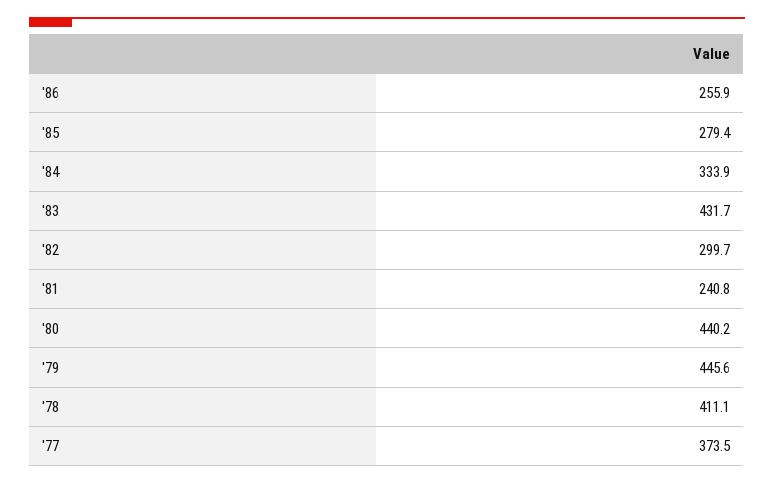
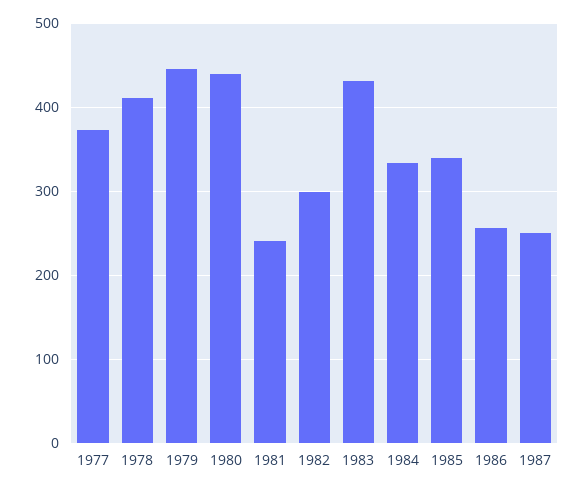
'85: 279.4 -> 340
1987: none -> 250

